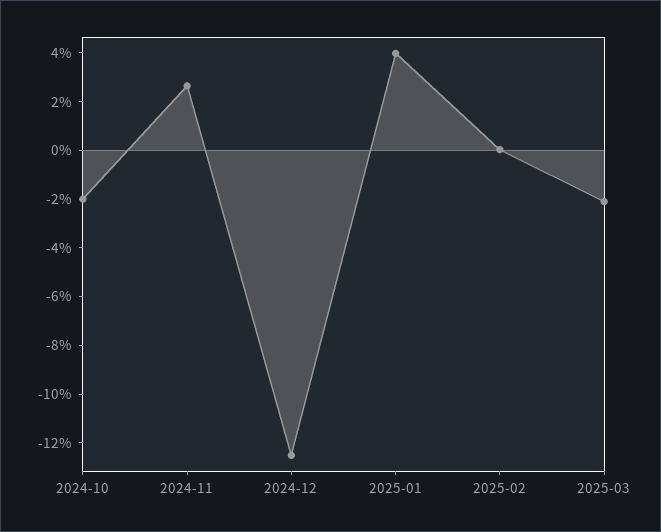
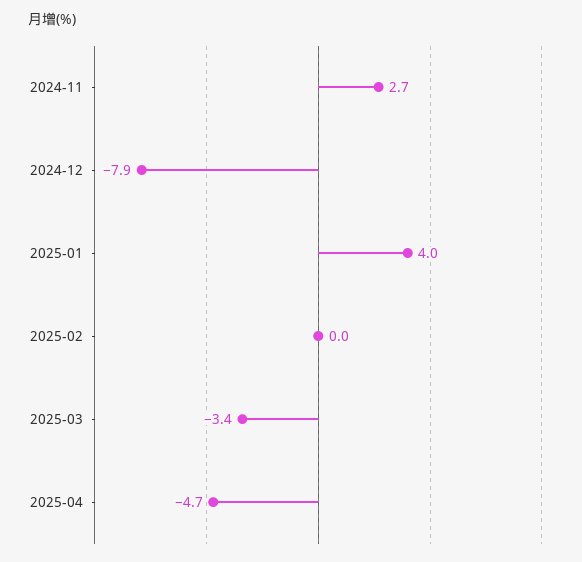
2024-10: -2 -> none
2024-12: -12.5 -> -7.9
2025-03: -2 -> -3.4
2025-04: none -> -4.7

